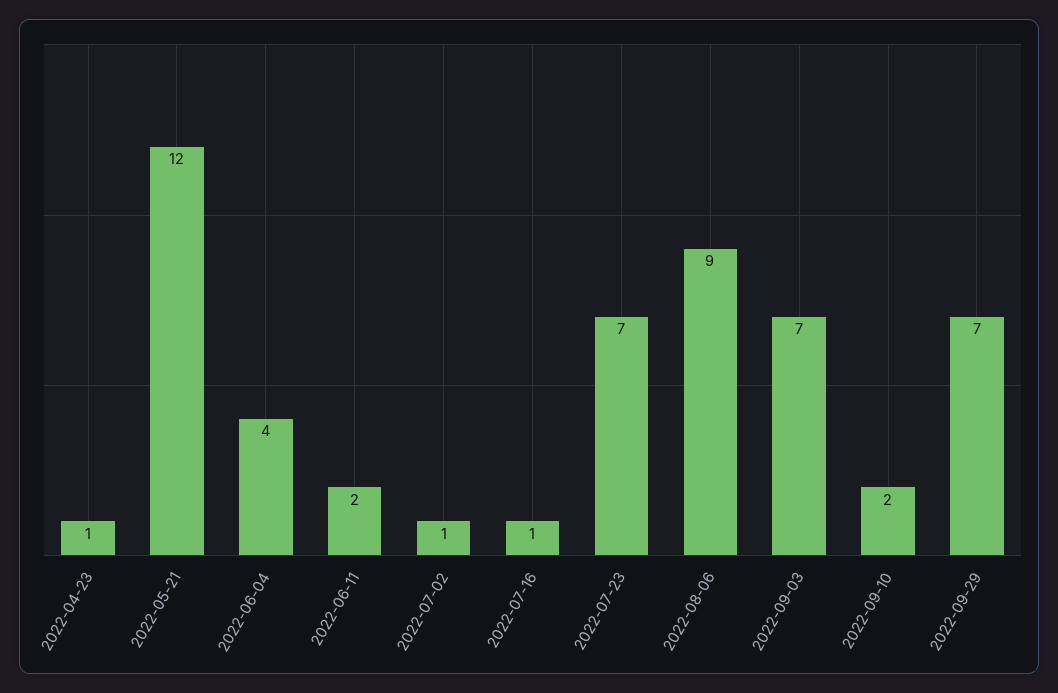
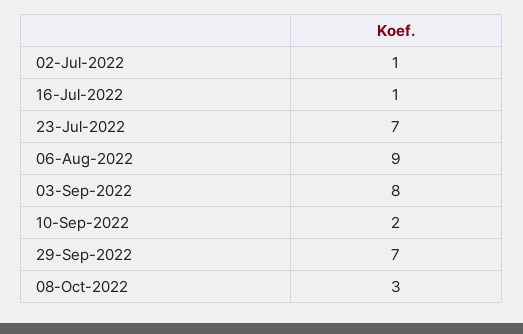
2022-04-23: 1 -> none
2022-05-21: 12 -> none
2022-06-04: 4 -> none
2022-06-11: 2 -> none
2022-09-03: 7 -> 8
08-Oct-2022: none -> 3

